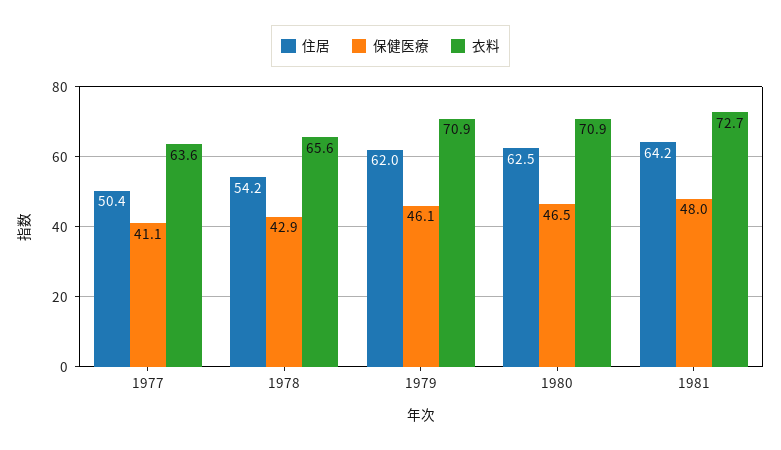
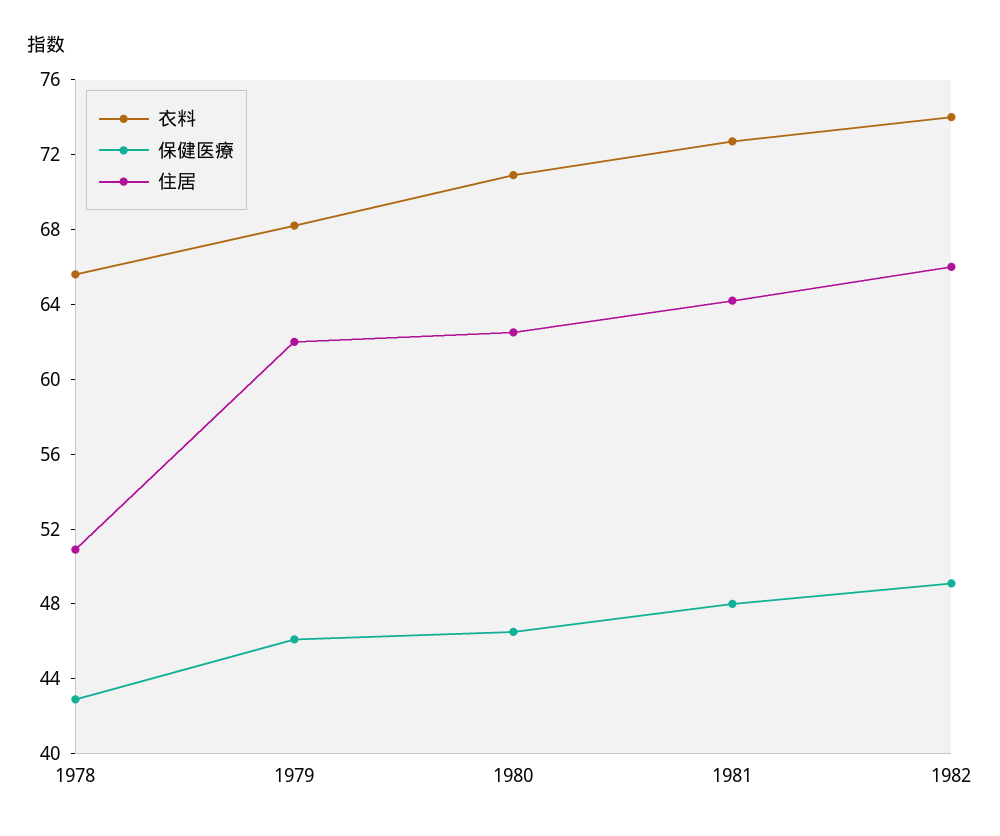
住居, 1977: 50.4 -> none
保健医療, 1977: 41.1 -> none
衣料, 1977: 63.6 -> none
住居, 1978: 54.2 -> 51
衣料, 1979: 70.9 -> 68
衣料, 1982: none -> 74
保健医療, 1982: none -> 49
住居, 1982: none -> 66

